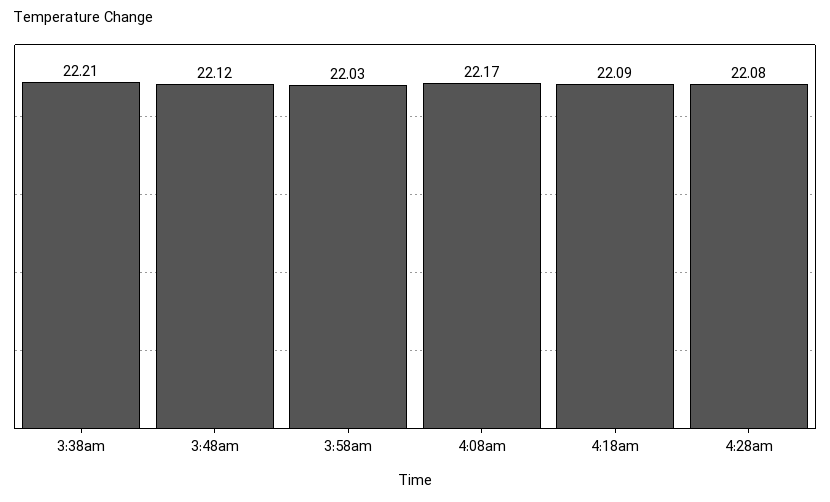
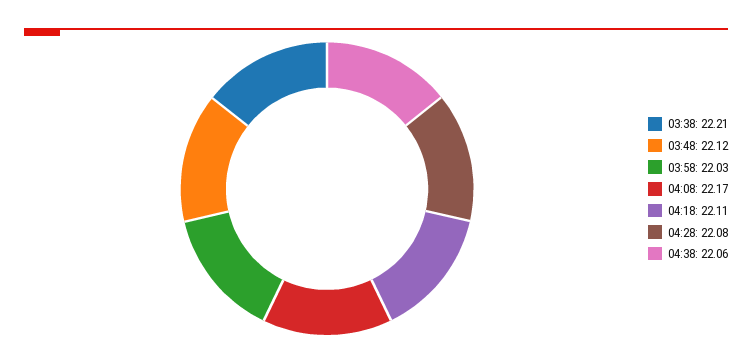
4:18am: 22.09 -> 22.11
04:38: none -> 22.06

